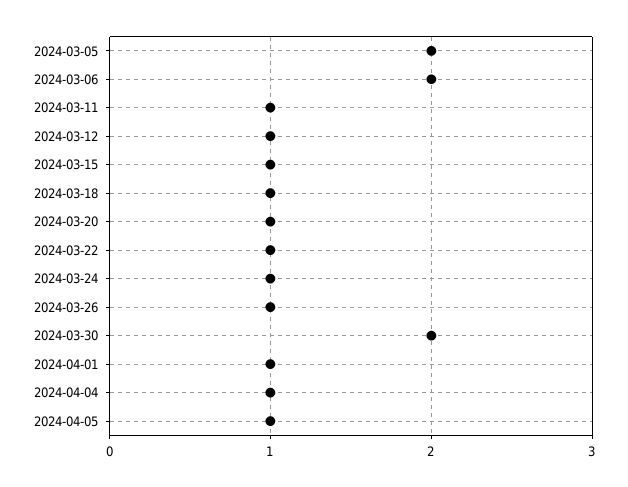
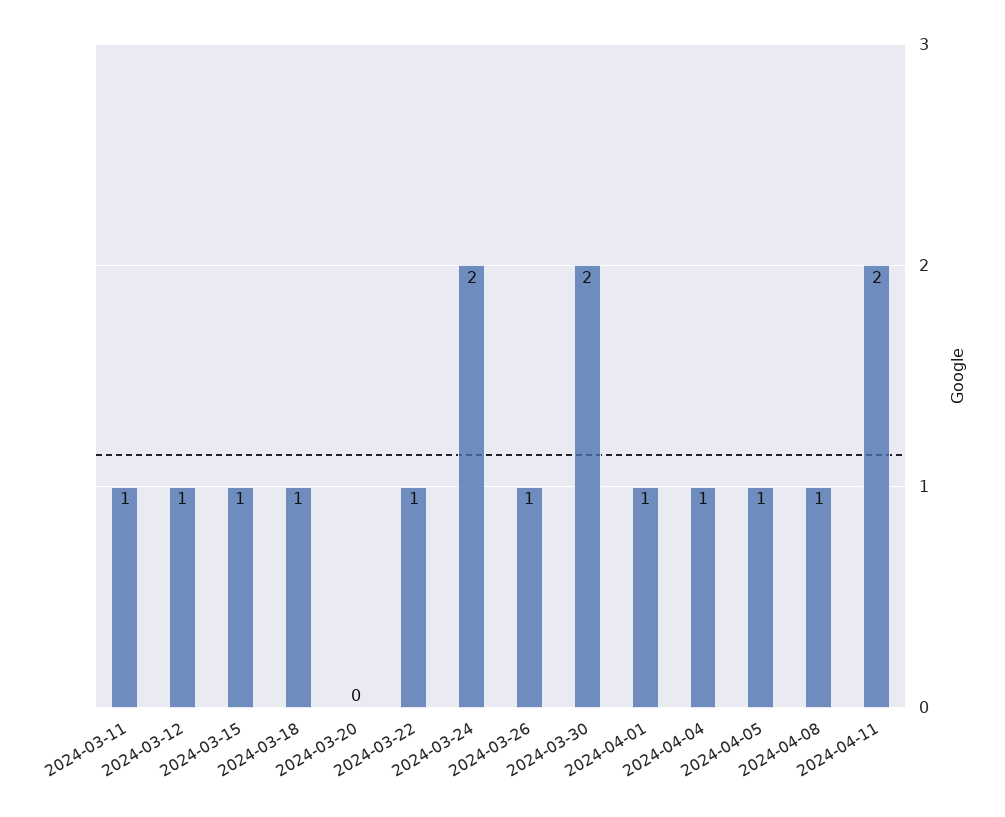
2024-03-05: 2 -> none
2024-03-06: 2 -> none
2024-03-20: 1 -> 0
2024-03-24: 1 -> 2
2024-04-08: none -> 1
2024-04-11: none -> 2

